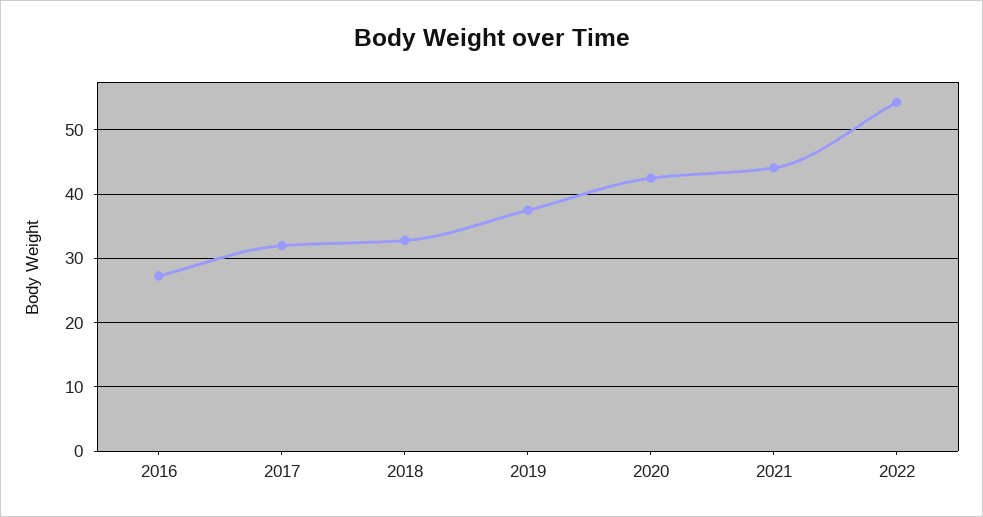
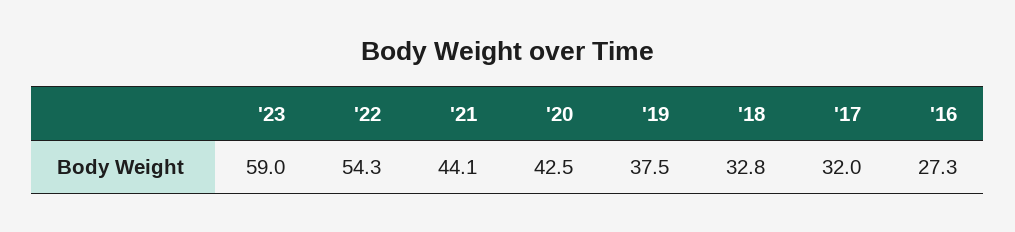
'23: none -> 59

